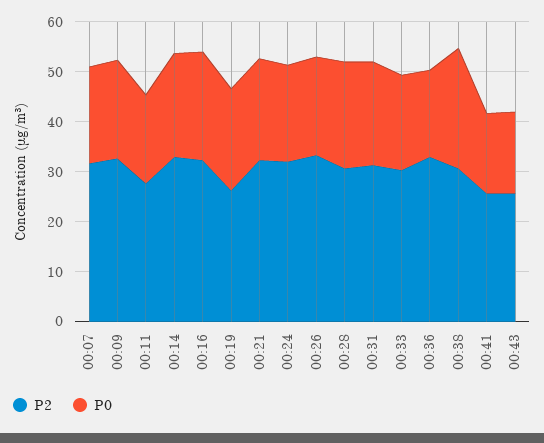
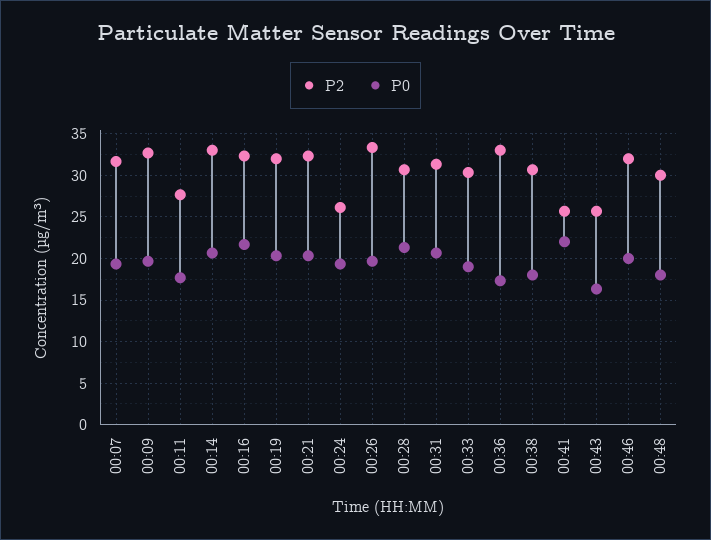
P2, 00:19: 26 -> 32
P2, 00:24: 32 -> 26
P0, 00:38: 24 -> 18
P0, 00:41: 16 -> 22
P2, 00:46: none -> 32
P0, 00:46: none -> 20
P2, 00:48: none -> 30
P0, 00:48: none -> 18

